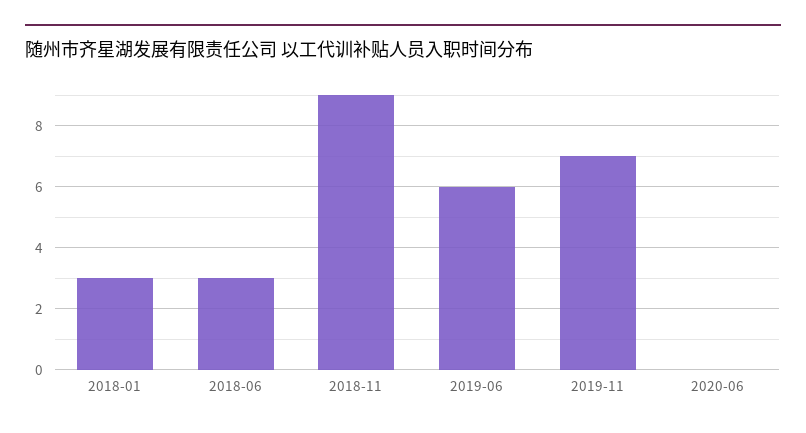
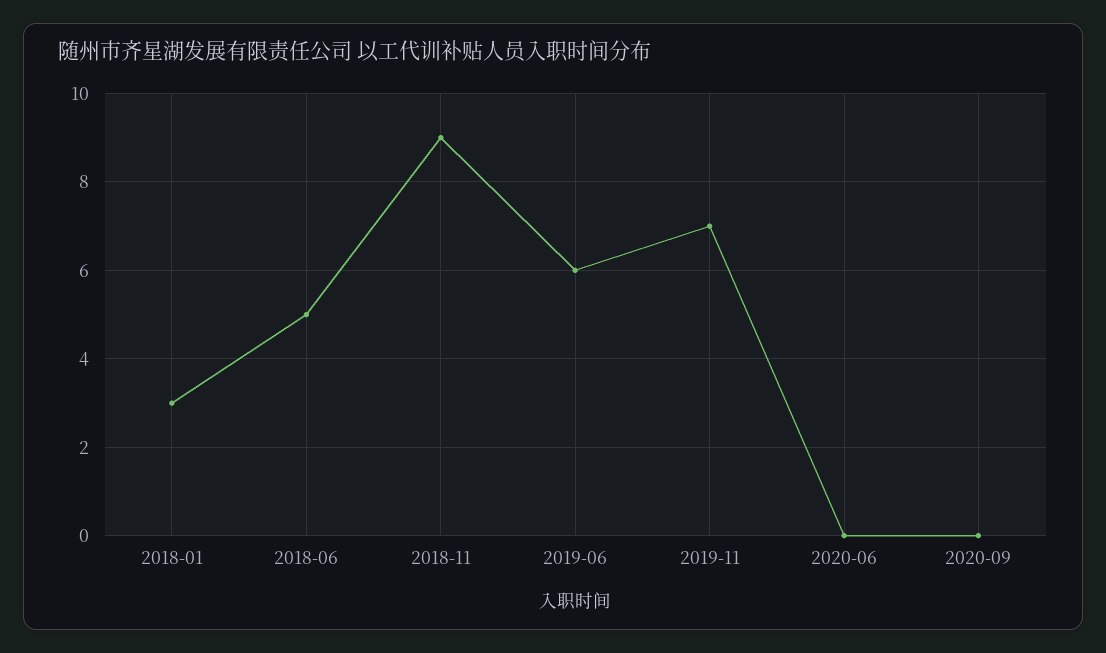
2018-06: 3 -> 5
2020-09: none -> 0

